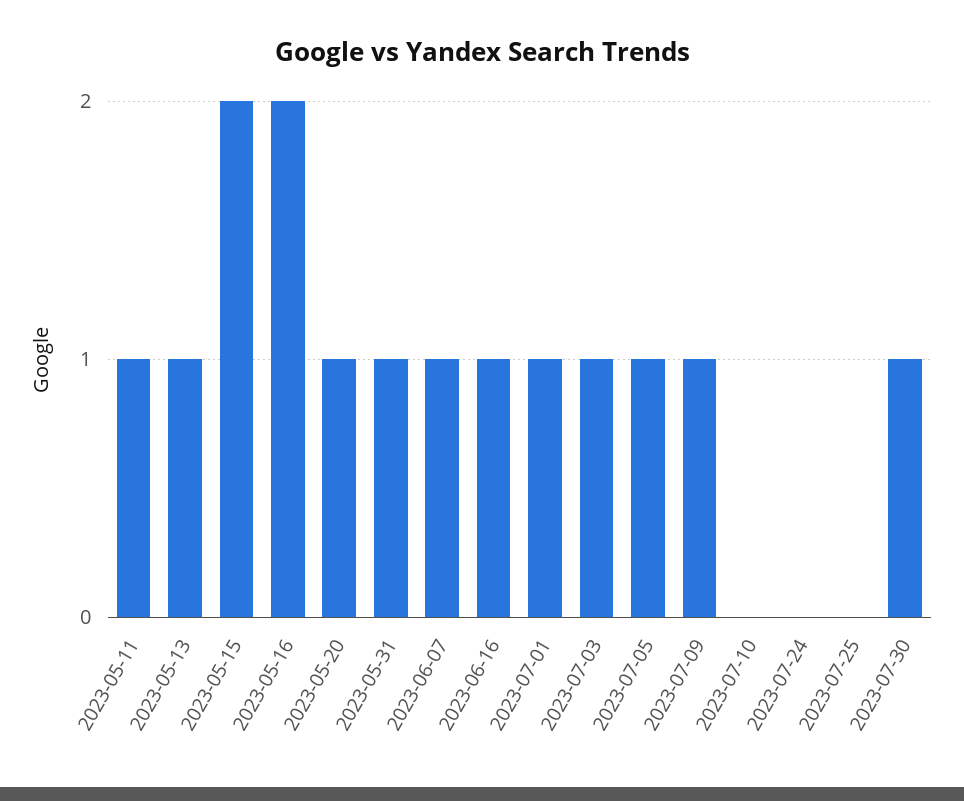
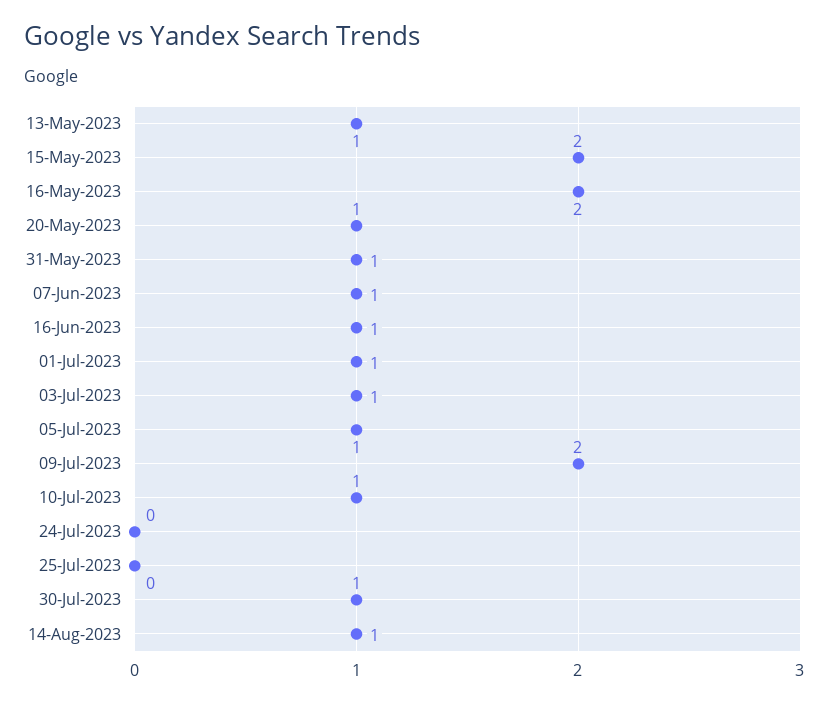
2023-05-11: 1 -> none
2023-07-09: 1 -> 2
2023-07-10: 0 -> 1
14-Aug-2023: none -> 1

